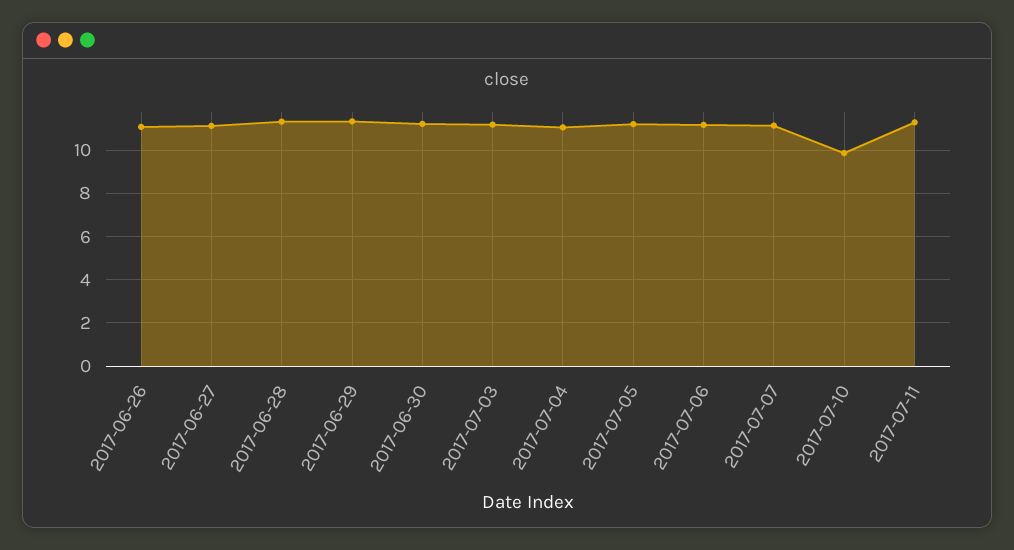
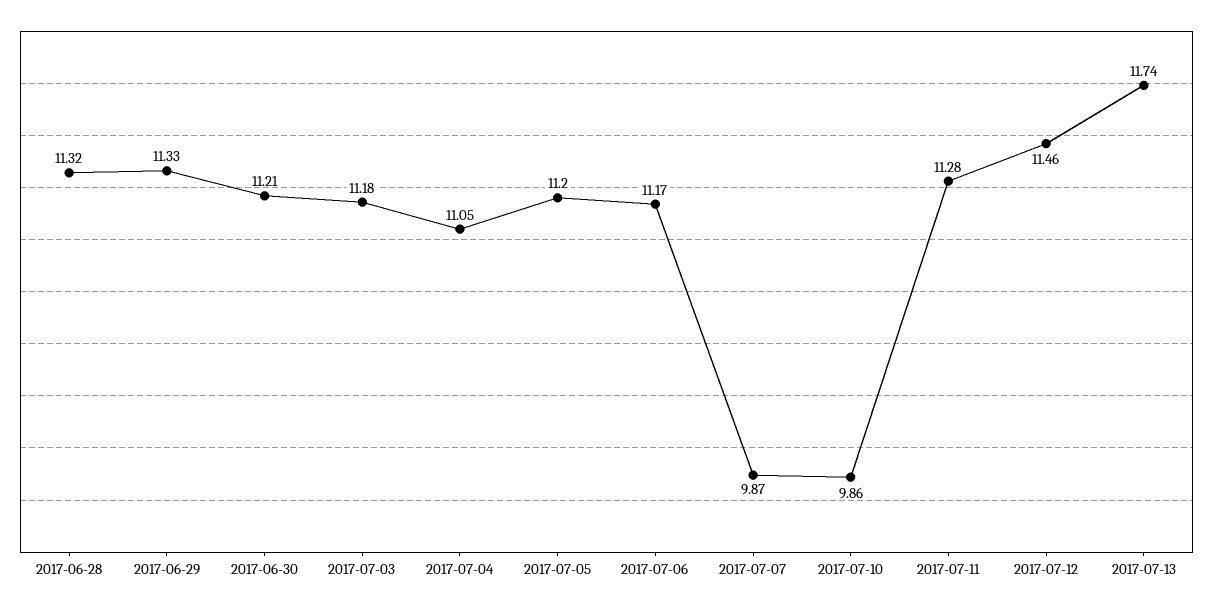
2017-06-26: 11 -> none
2017-06-27: 11 -> none
2017-07-07: 11 -> 9.87
2017-07-12: none -> 11.46
2017-07-13: none -> 11.74

